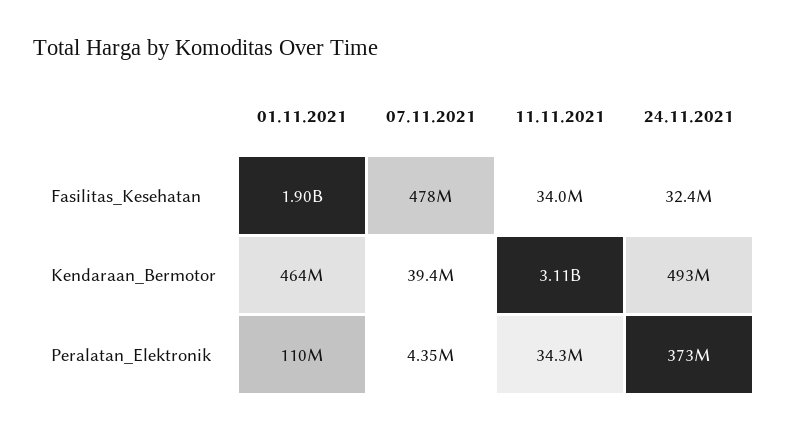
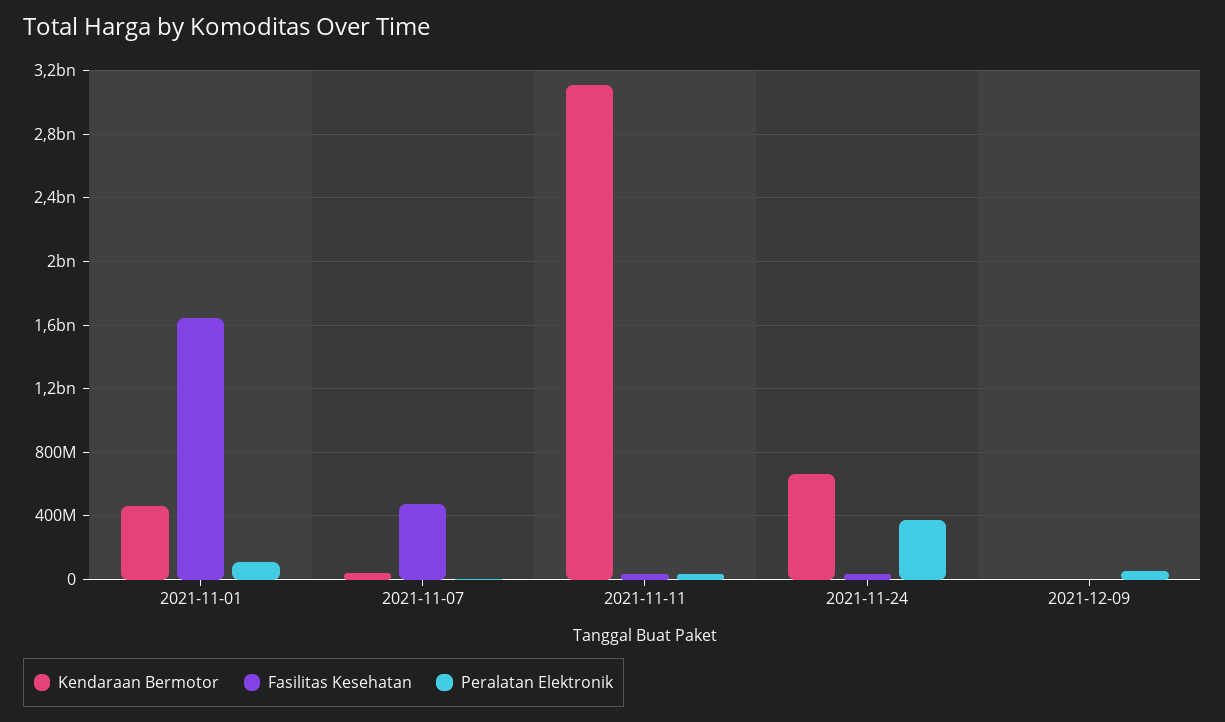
Fasilitas_Kesehatan, 01.11.2021: 1900000000 -> 1650000000
Kendaraan_Bermotor, 24.11.2021: 493000000 -> 650000000
Kendaraan_Bermotor, 2021-12-09: none -> 0
Fasilitas_Kesehatan, 2021-12-09: none -> 0
Peralatan_Elektronik, 2021-12-09: none -> 50000000

